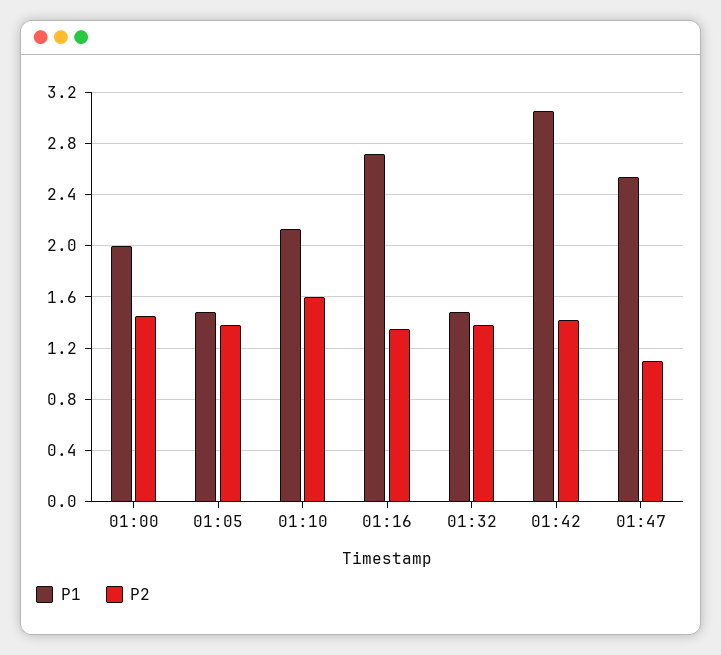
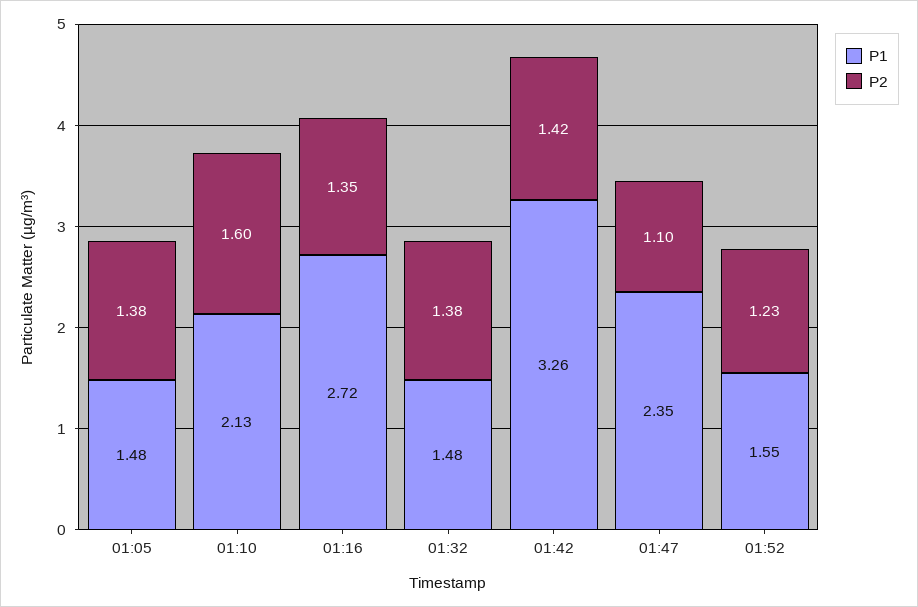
P1, 01:00: 2 -> none
P2, 01:00: 1.45 -> none
P1, 01:42: 3.05 -> 3.26
P1, 01:47: 2.55 -> 2.35
P1, 01:52: none -> 1.55
P2, 01:52: none -> 1.23

